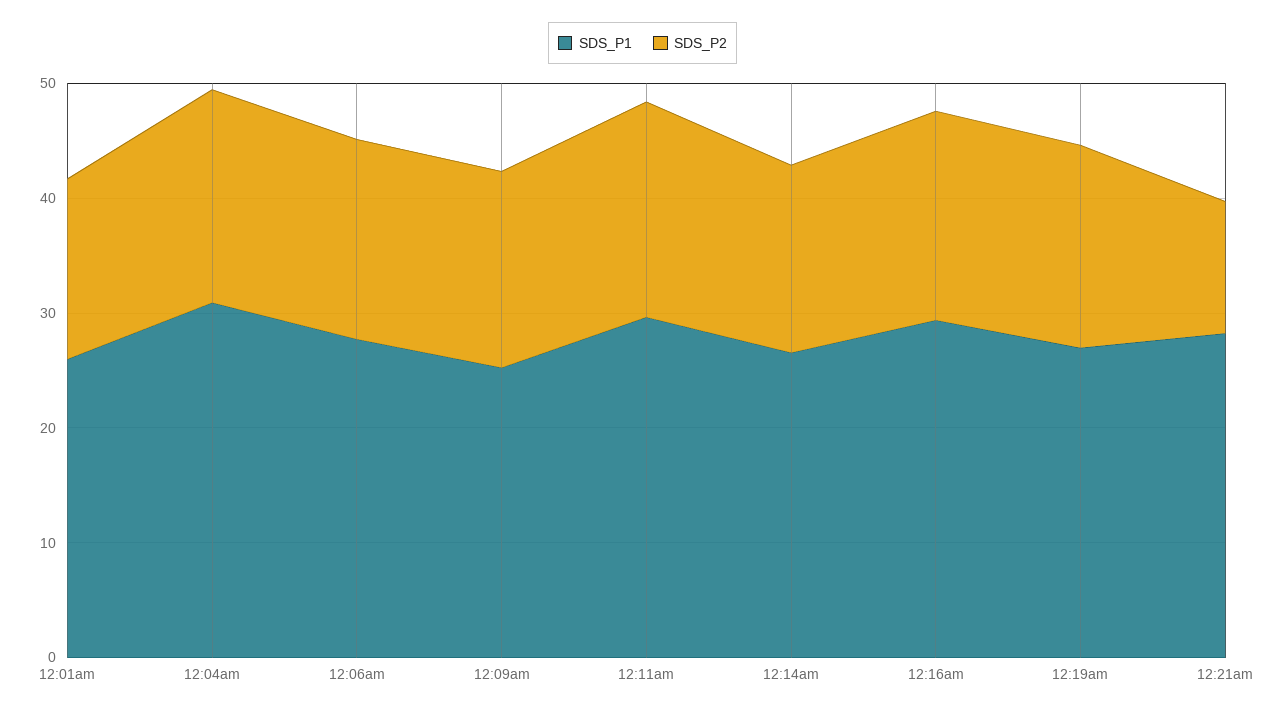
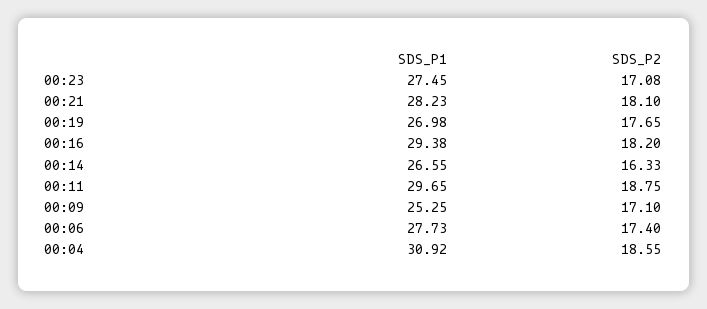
SDS_P1, 12:01am: 26 -> none
SDS_P2, 12:01am: 16 -> none
SDS_P2, 12:21am: 12 -> 18.1
SDS_P1, 00:23: none -> 27.45
SDS_P2, 00:23: none -> 17.08

